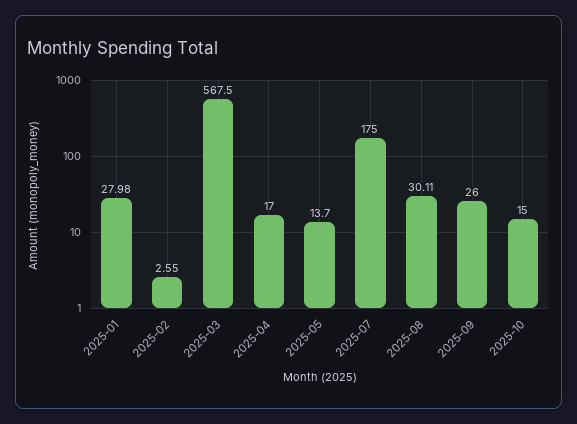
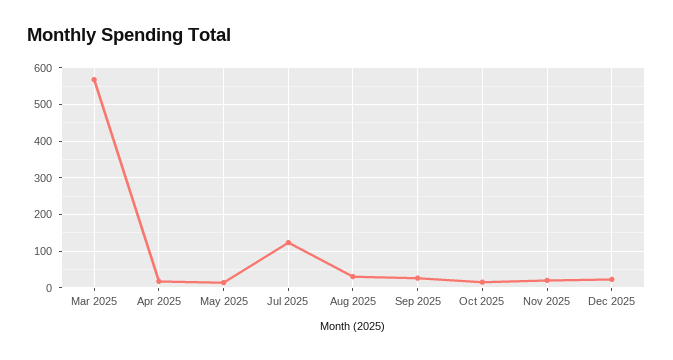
2025-01: 27.98 -> none
2025-02: 2.55 -> none
2025-07: 175 -> 120
Nov 2025: none -> 20
Dec 2025: none -> 20

